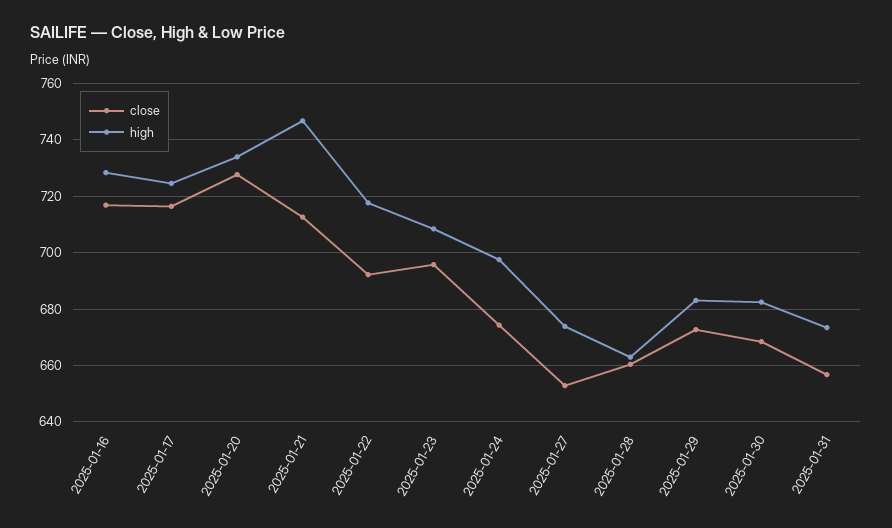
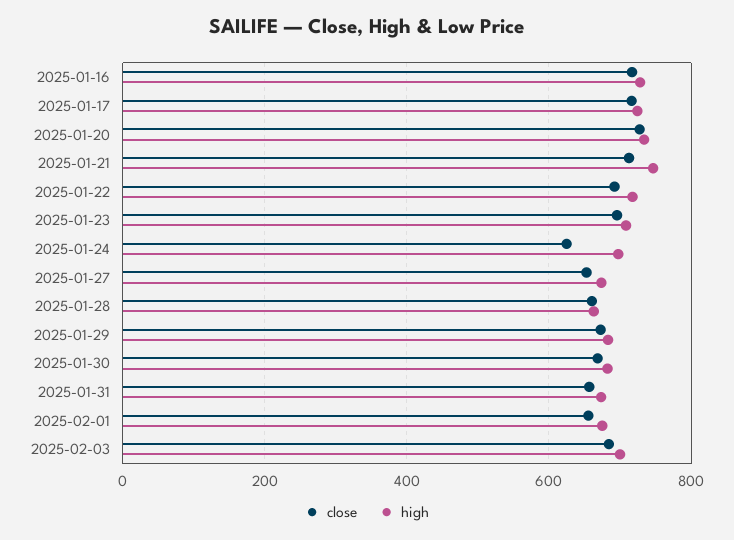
close, 2025-01-24: 675 -> 620
close, 2025-02-01: none -> 660
high, 2025-02-01: none -> 680
close, 2025-02-03: none -> 680
high, 2025-02-03: none -> 700

